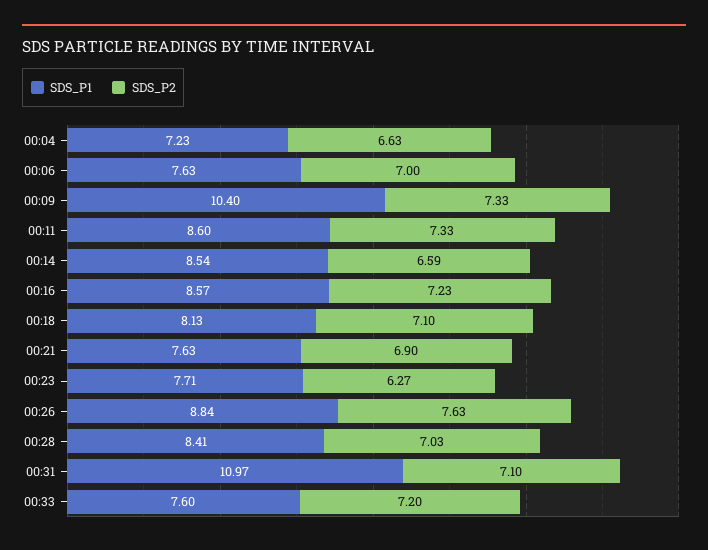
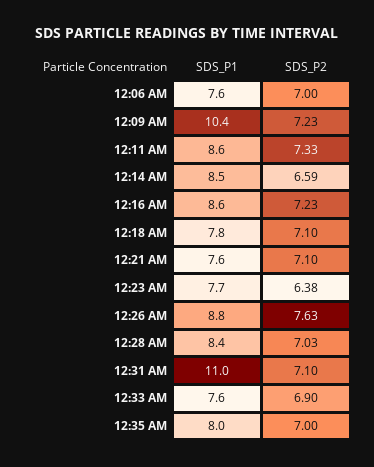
SDS_P1, 00:04: 7.23 -> none
SDS_P2, 00:04: 6.63 -> none
SDS_P2, 00:09: 7.33 -> 7.23
SDS_P1, 00:18: 8.13 -> 7.8
SDS_P2, 00:21: 6.9 -> 7.1
SDS_P2, 00:23: 6.27 -> 6.38
SDS_P2, 00:33: 7.2 -> 6.9
SDS_P1, 12:35 AM: none -> 8
SDS_P2, 12:35 AM: none -> 7

